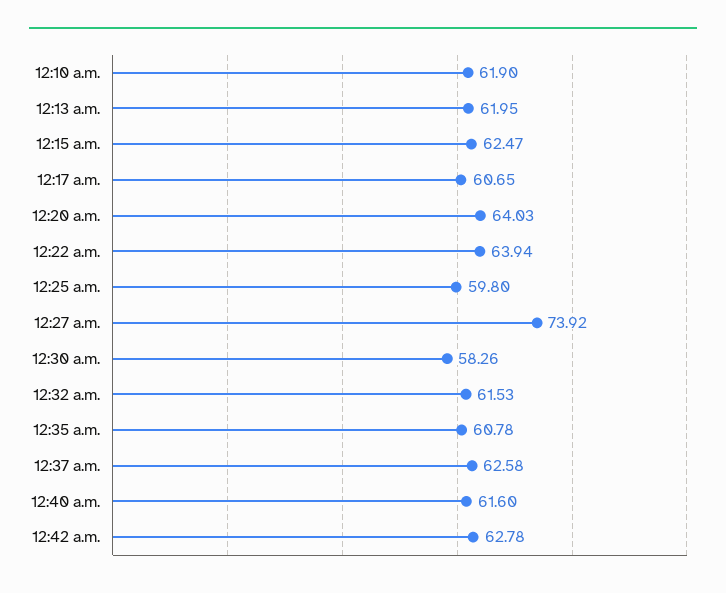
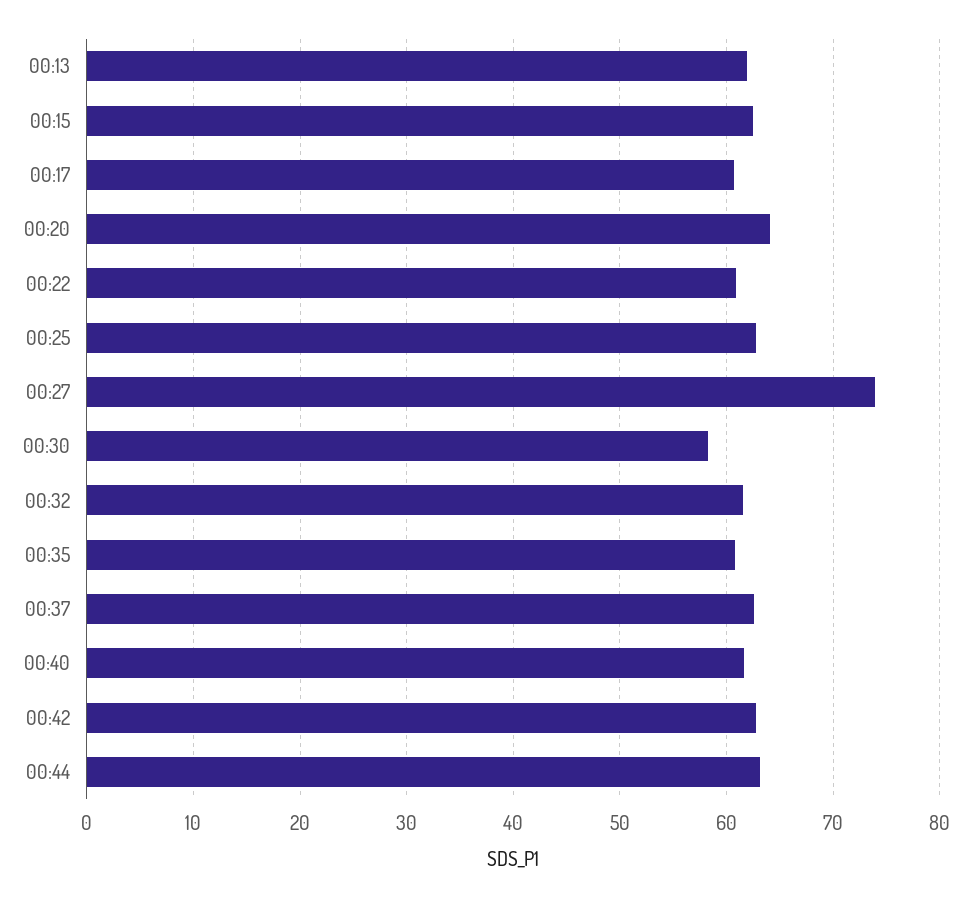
12:10 a.m.: 61.9 -> none
12:22 a.m.: 63.94 -> 61
12:25 a.m.: 59.8 -> 63
00:44: none -> 63

